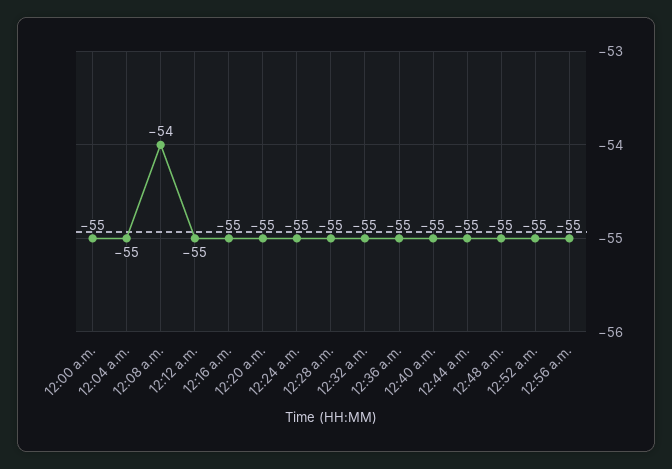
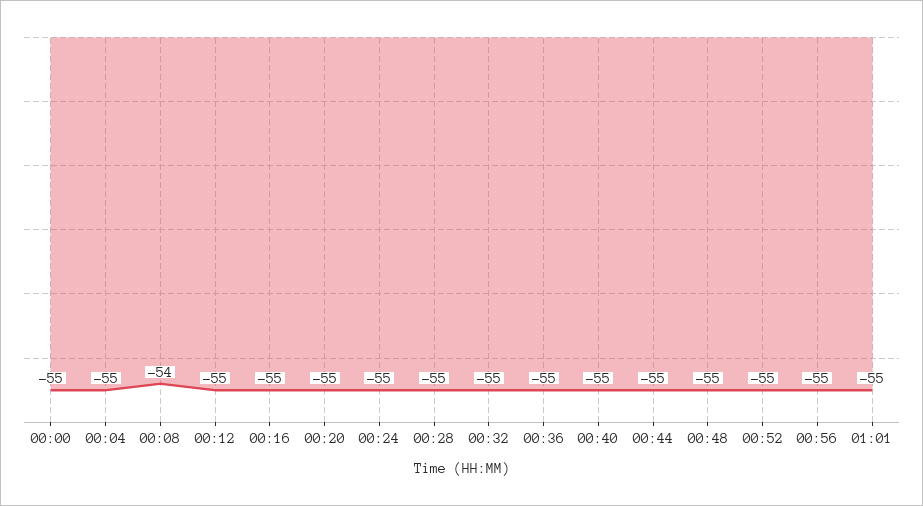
01:01: none -> -55

